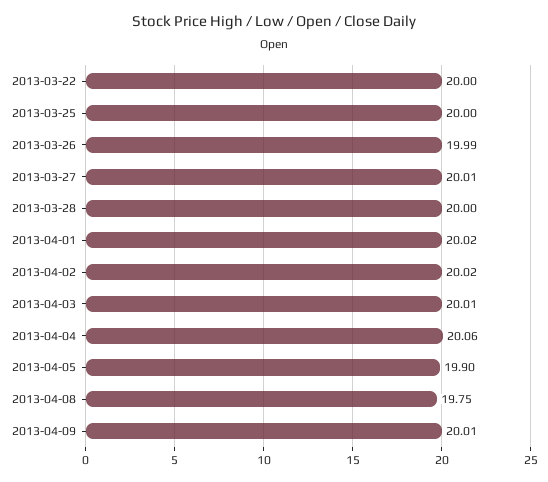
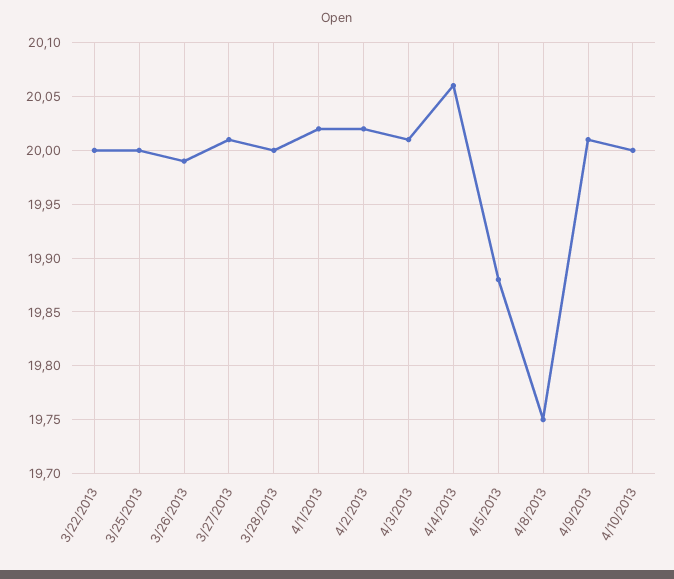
2013-04-05: 19.9 -> 19.88
4/10/2013: none -> 20

